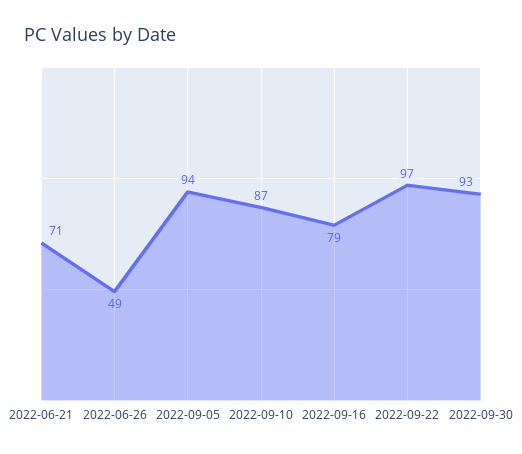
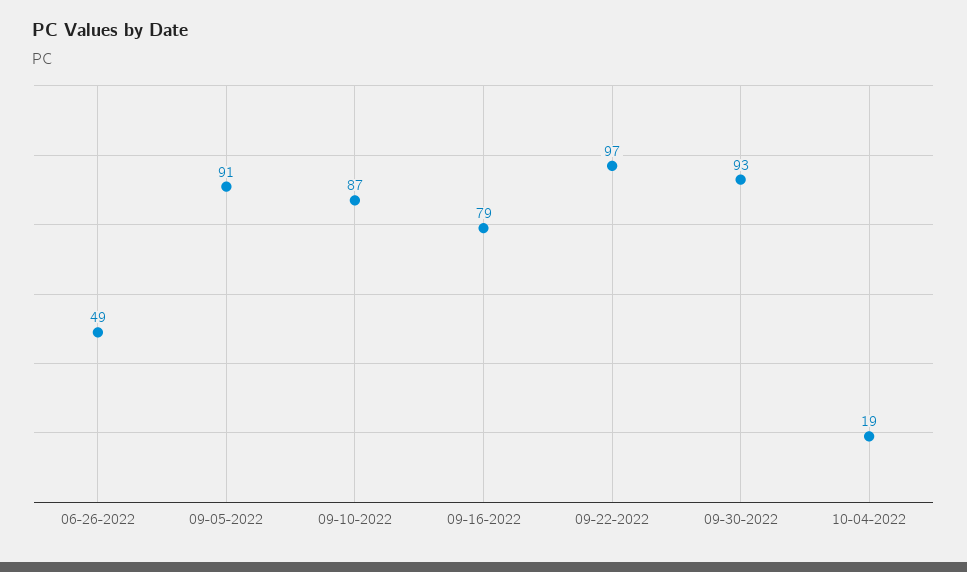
2022-06-21: 71 -> none
2022-09-05: 94 -> 91
10-04-2022: none -> 19

